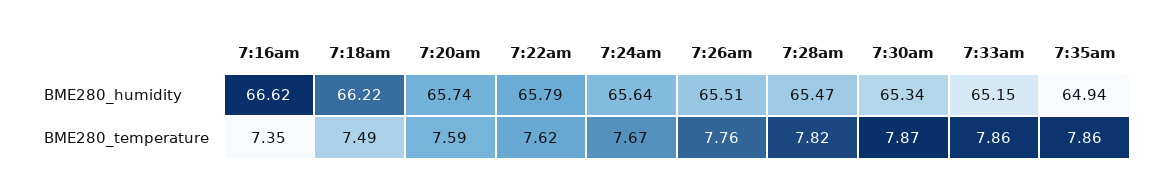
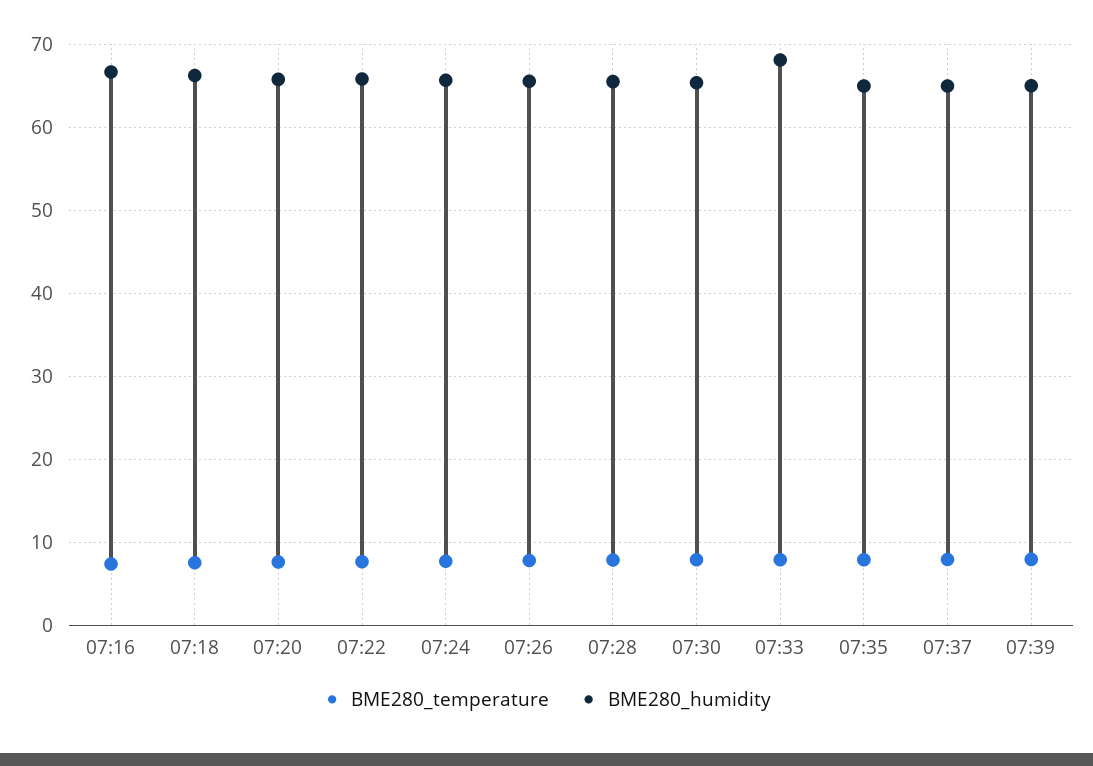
BME280_humidity, 7:33am: 65.15 -> 68
BME280_temperature, 07:37: none -> 8
BME280_humidity, 07:37: none -> 65
BME280_temperature, 07:39: none -> 8
BME280_humidity, 07:39: none -> 65

